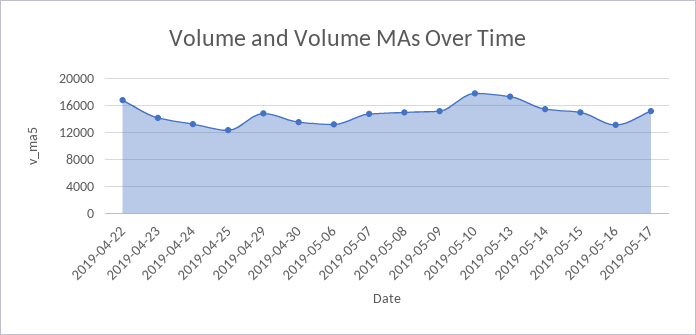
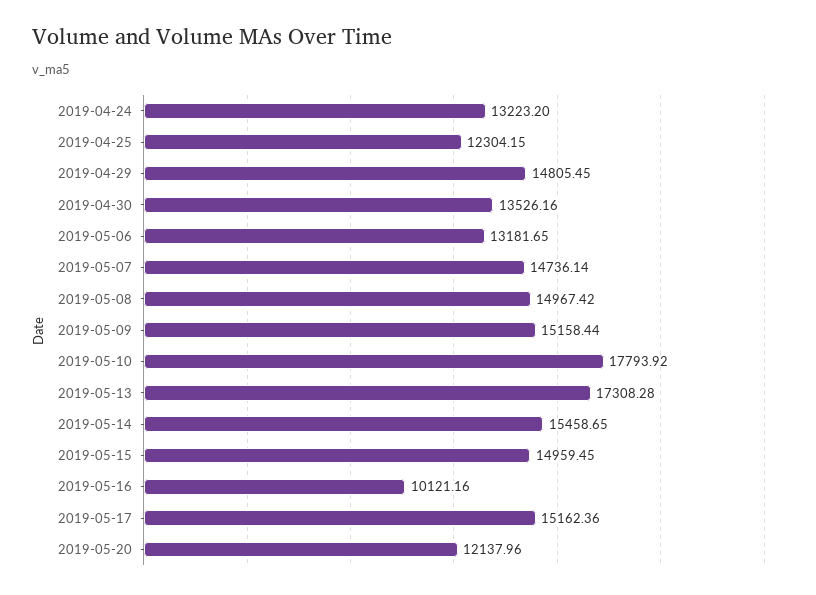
2019-04-22: 17000 -> none
2019-04-23: 14000 -> none
2019-05-16: 13000 -> 10121.16
2019-05-20: none -> 12137.96

